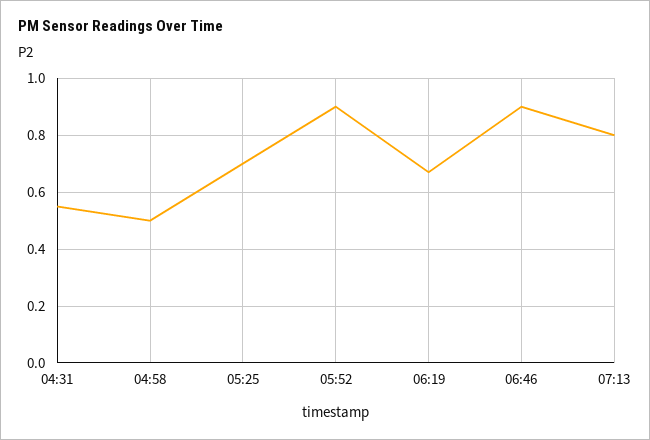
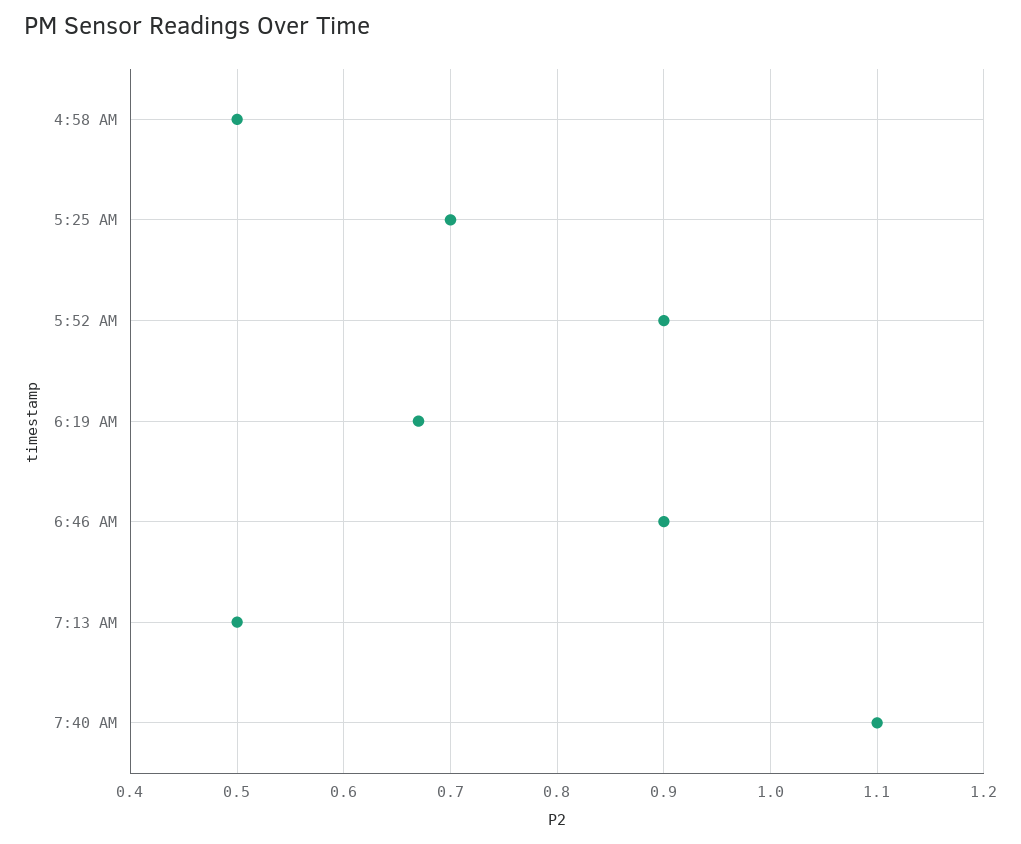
04:31: 0.55 -> none
07:13: 0.8 -> 0.5
7:40 AM: none -> 1.1

